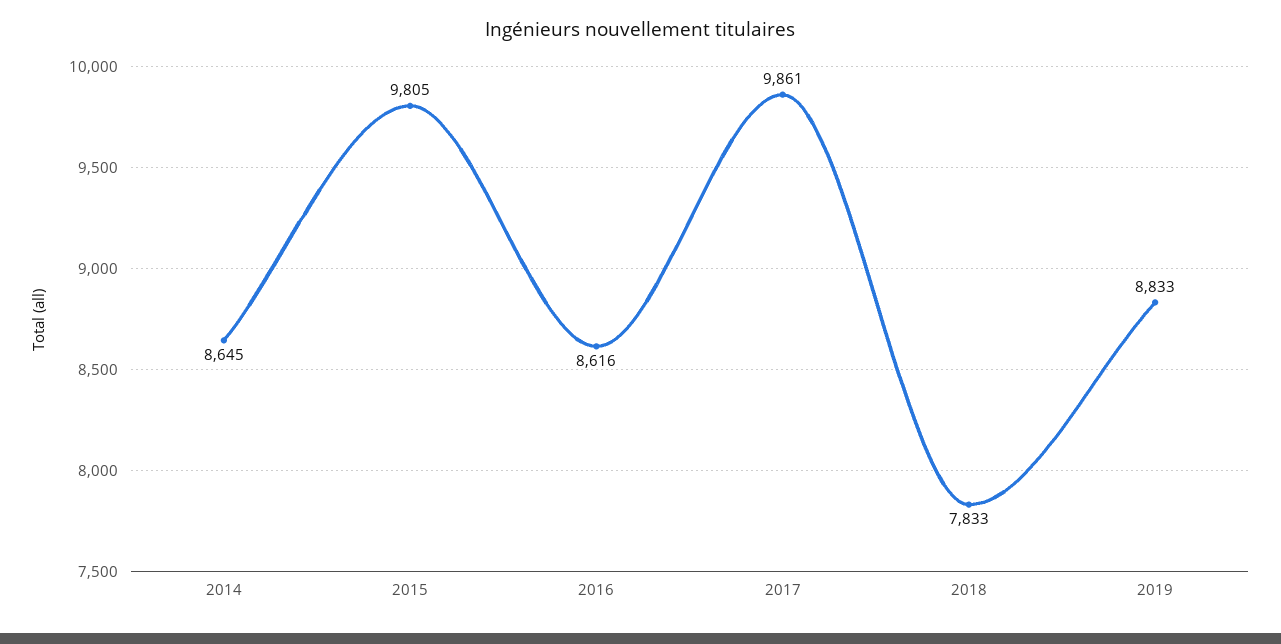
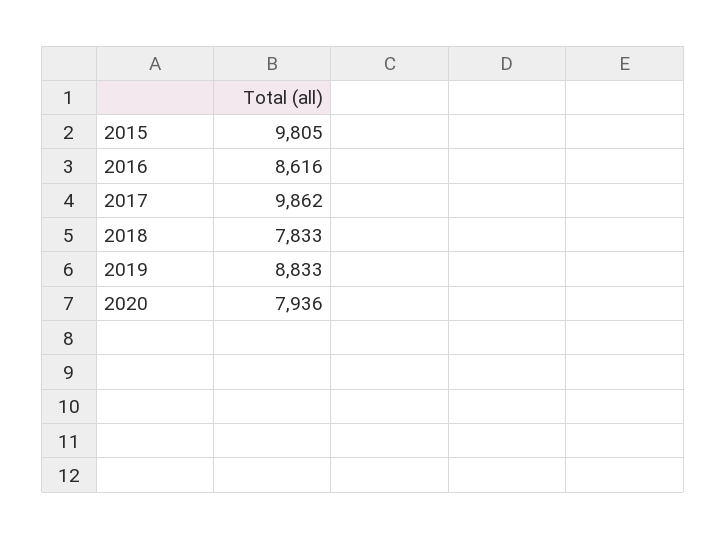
2014: 8645 -> none
2017: 9861 -> 9862
2020: none -> 7936

